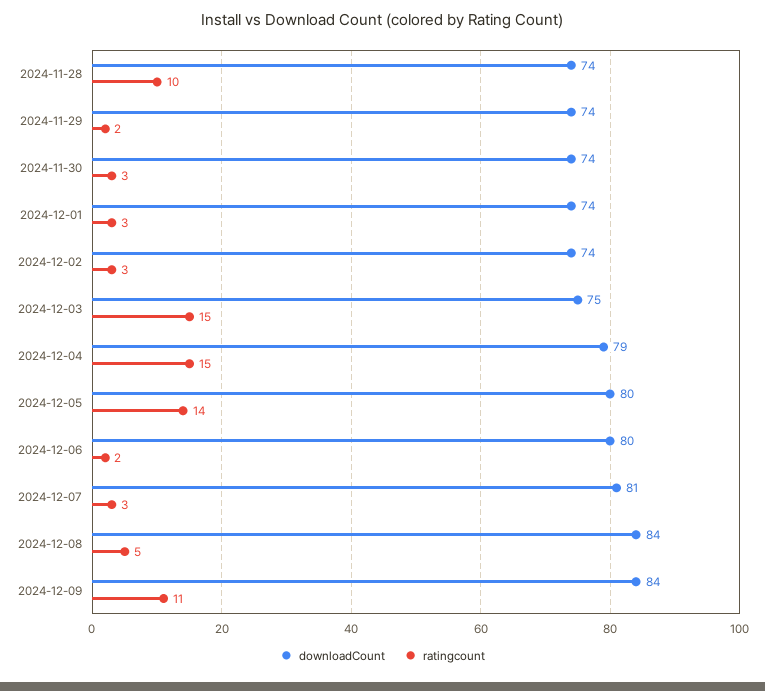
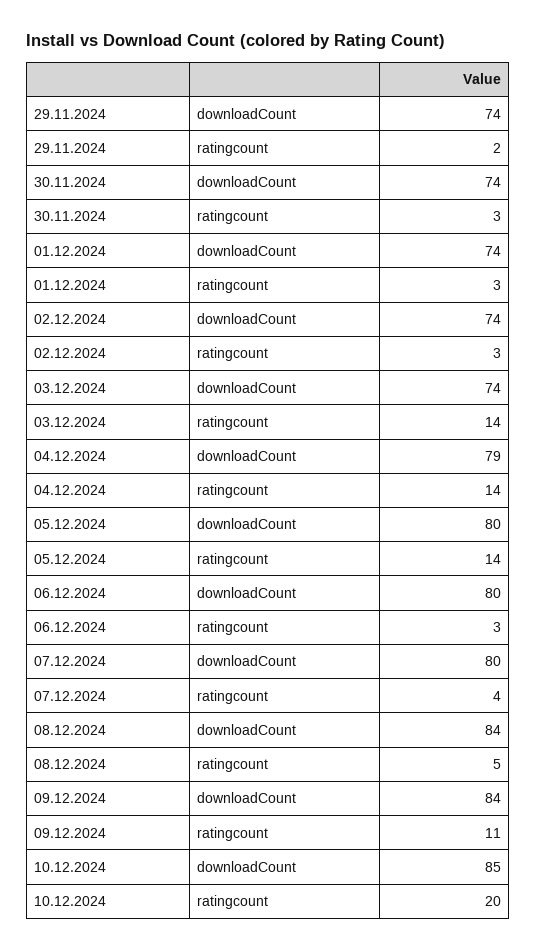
downloadCount, 2024-11-28: 74 -> none
ratingcount, 2024-11-28: 10 -> none
downloadCount, 2024-12-03: 75 -> 74
ratingcount, 2024-12-03: 15 -> 14
ratingcount, 2024-12-04: 15 -> 14
ratingcount, 2024-12-06: 2 -> 3
downloadCount, 2024-12-07: 81 -> 80
ratingcount, 2024-12-07: 3 -> 4
downloadCount, 10.12.2024: none -> 85
ratingcount, 10.12.2024: none -> 20

